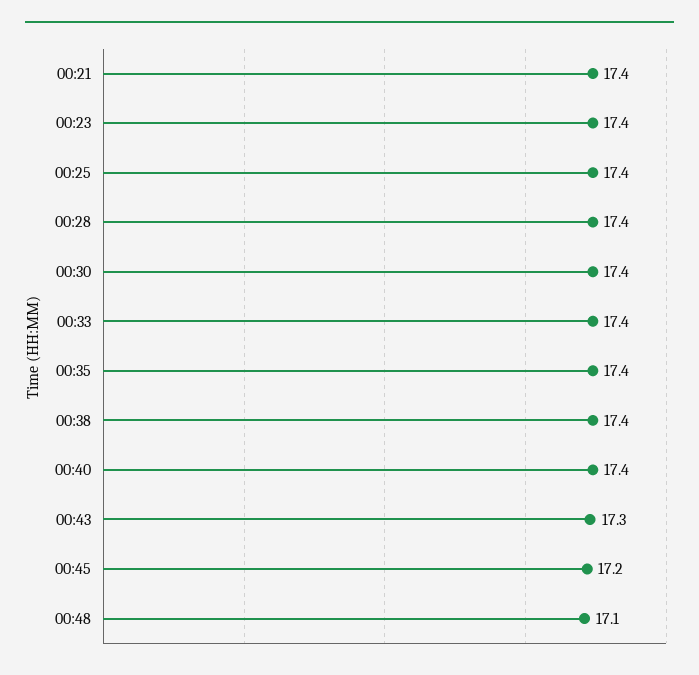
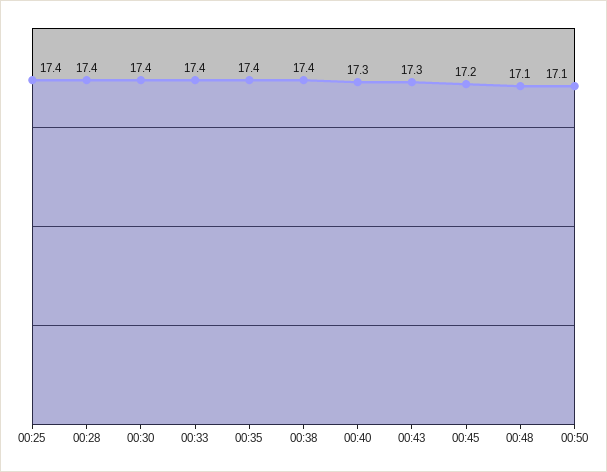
00:21: 17.4 -> none
00:23: 17.4 -> none
00:40: 17.4 -> 17.3
00:50: none -> 17.1

